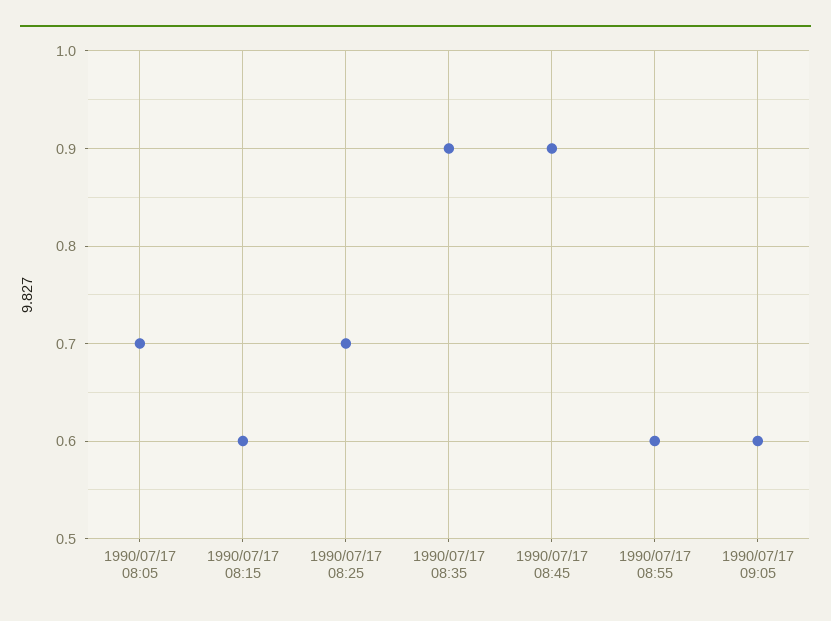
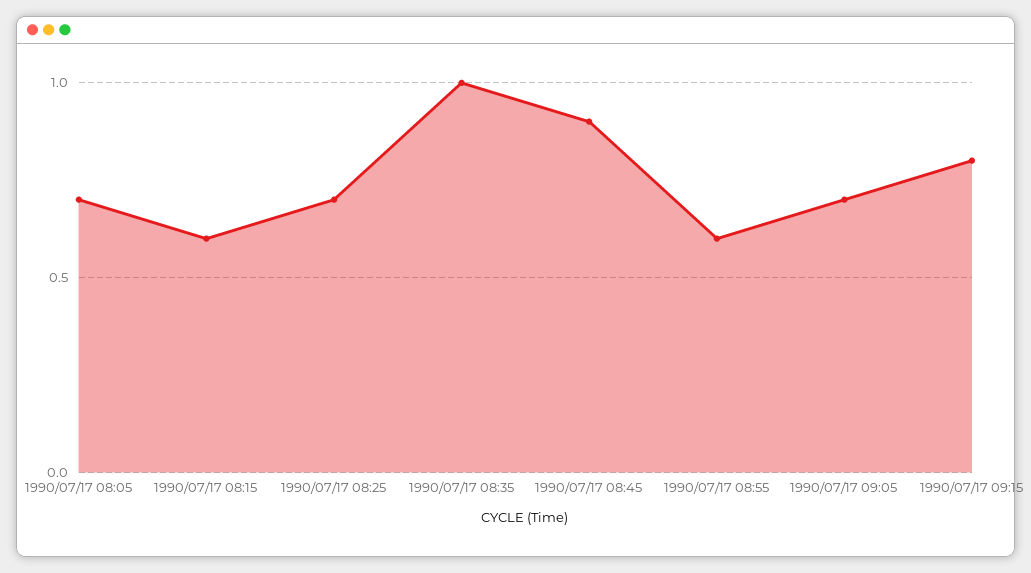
1990/07/17 08:35: 0.9 -> 1
1990/07/17 09:05: 0.6 -> 0.7
1990/07/17 09:15: none -> 0.8

